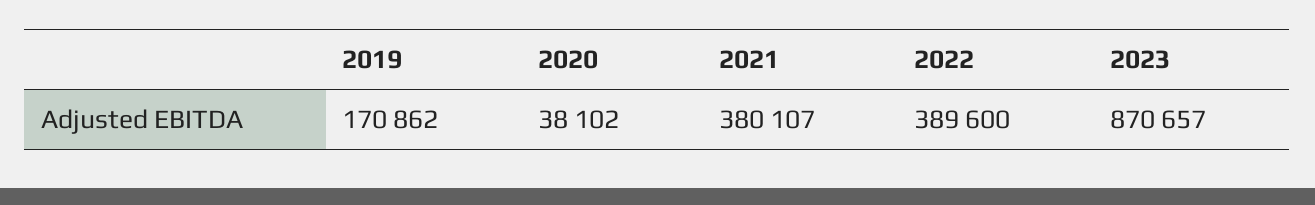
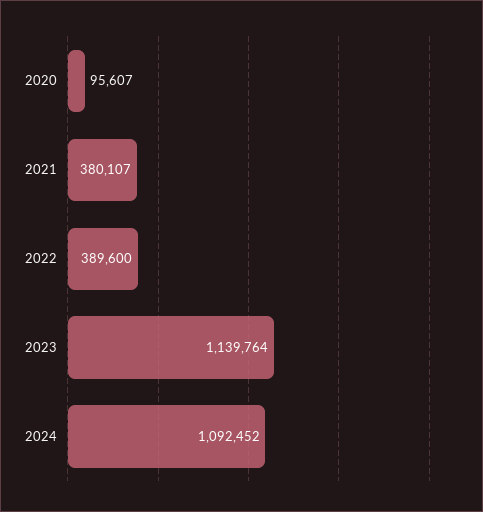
2019: 170862 -> none
2020: 38102 -> 95607
2023: 870657 -> 1139764
2024: none -> 1092452

